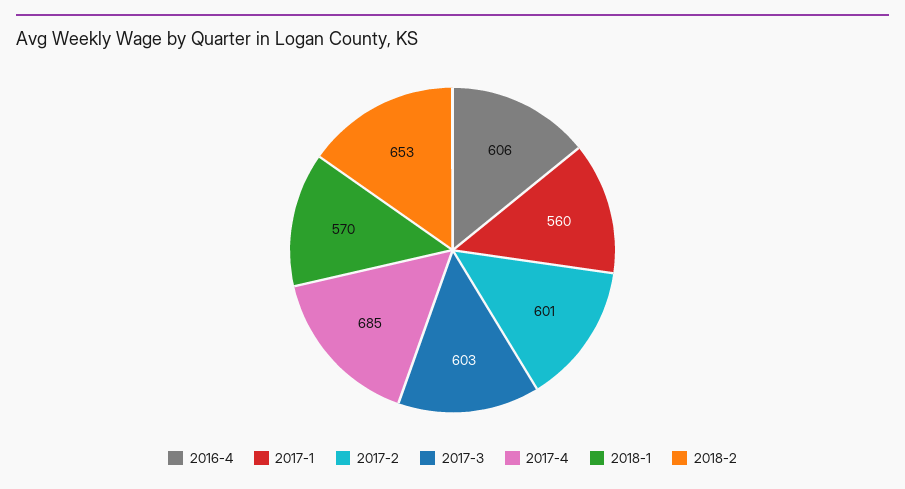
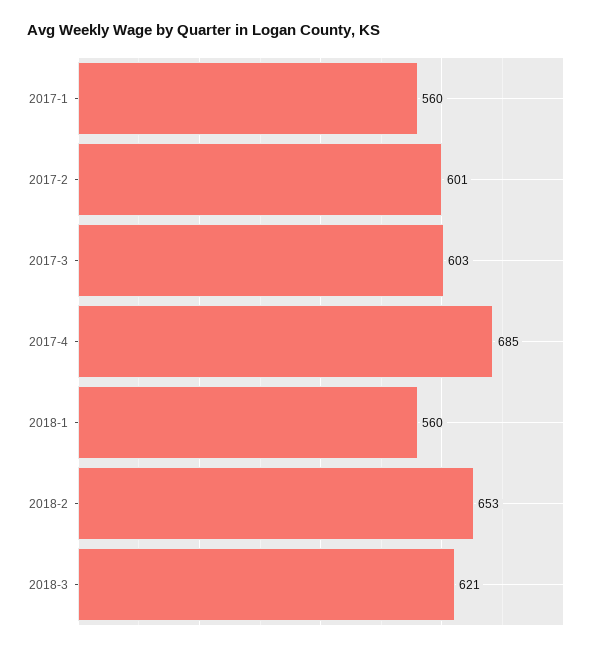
2016-4: 606 -> none
2018-1: 570 -> 560
2018-3: none -> 621

